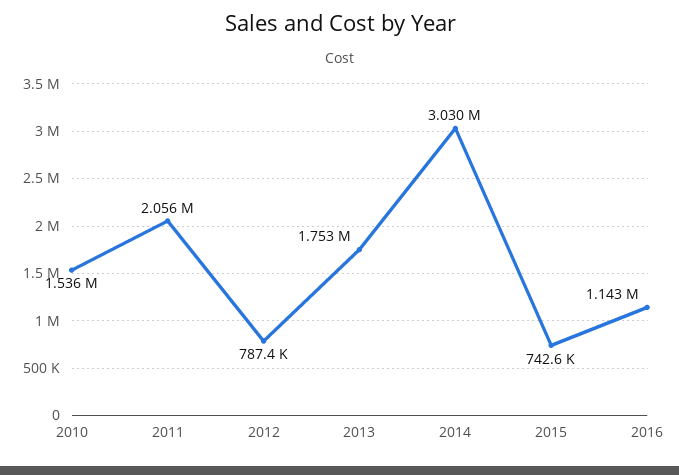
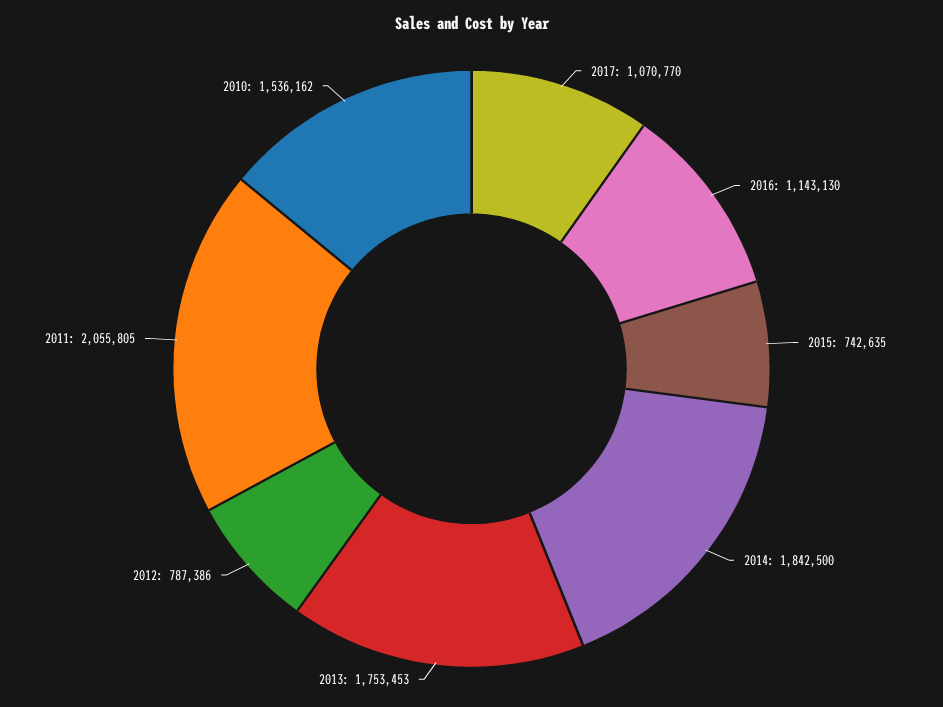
2014: 3030000 -> 1842500
2017: none -> 1070770

